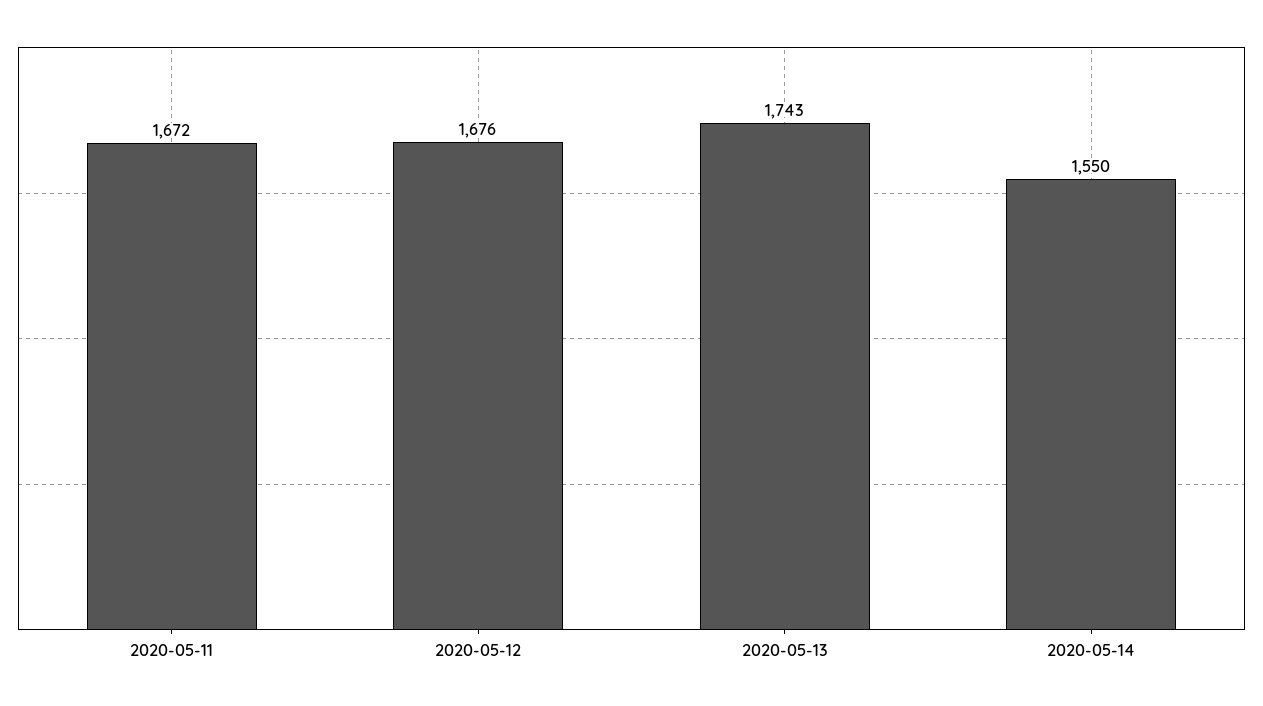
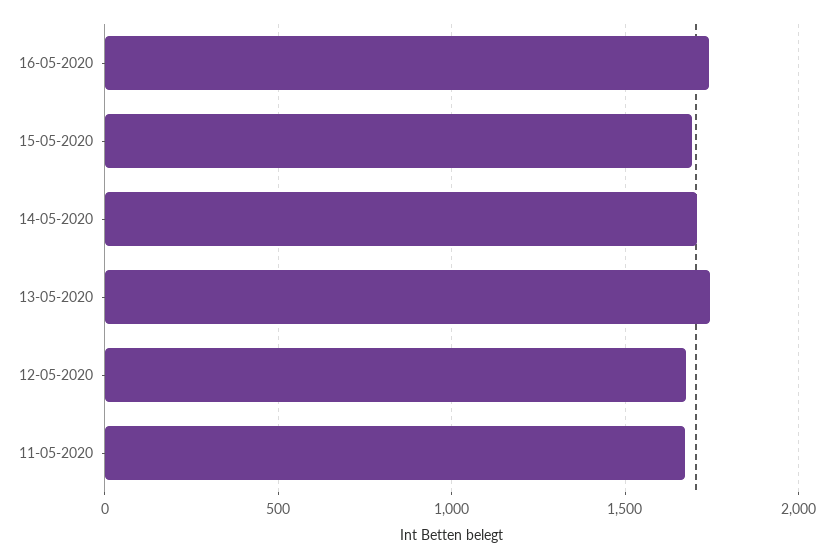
2020-05-14: 1550 -> 1700
16-05-2020: none -> 1750
15-05-2020: none -> 1700

